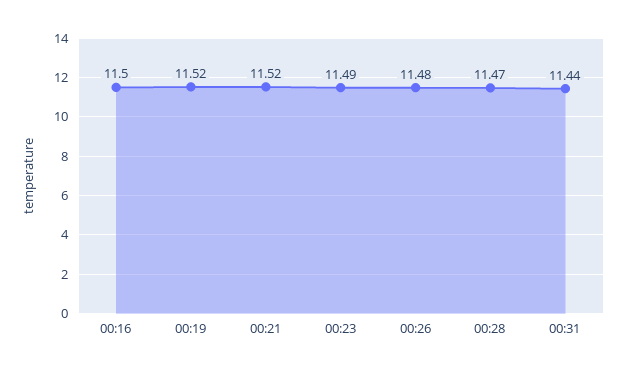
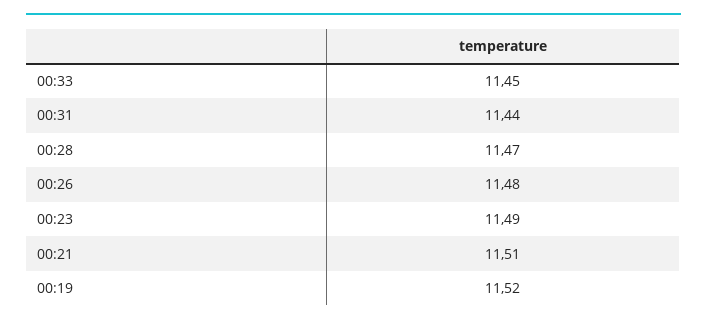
00:16: 11.5 -> none
00:21: 11.52 -> 11.51
00:33: none -> 11.45

